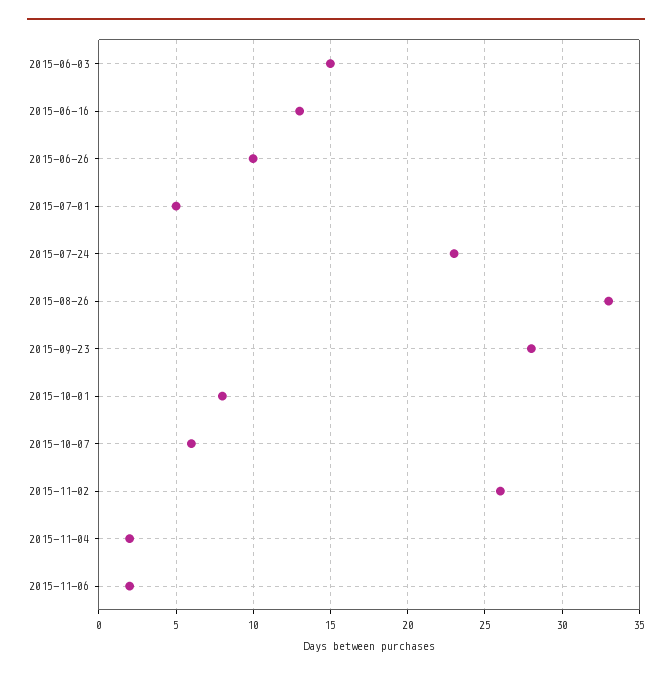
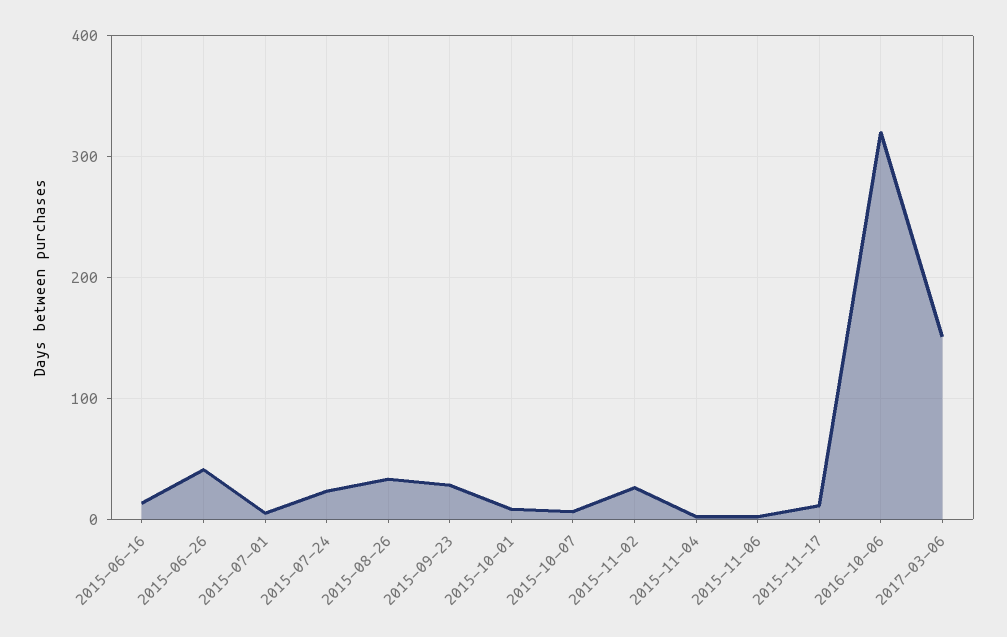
2015-06-03: 15 -> none
2015-06-26: 10 -> 40
2015-11-17: none -> 10
2016-10-06: none -> 320
2017-03-06: none -> 150

